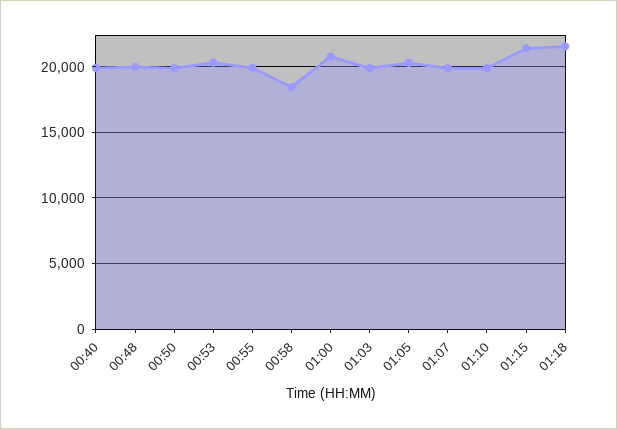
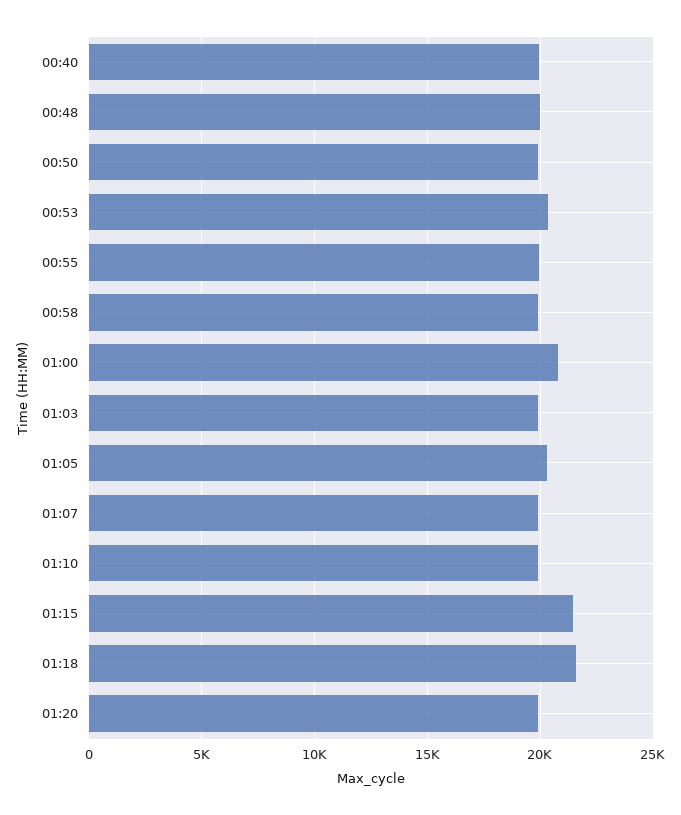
00:58: 18500 -> 20000
01:20: none -> 20000

